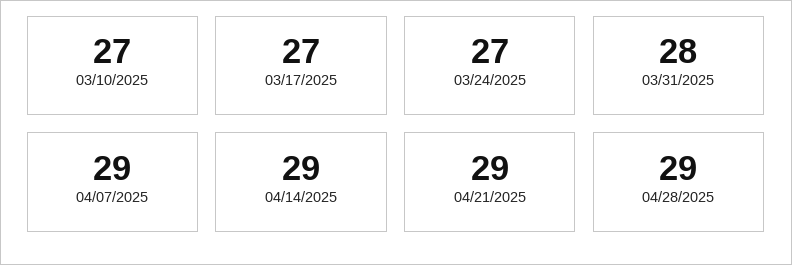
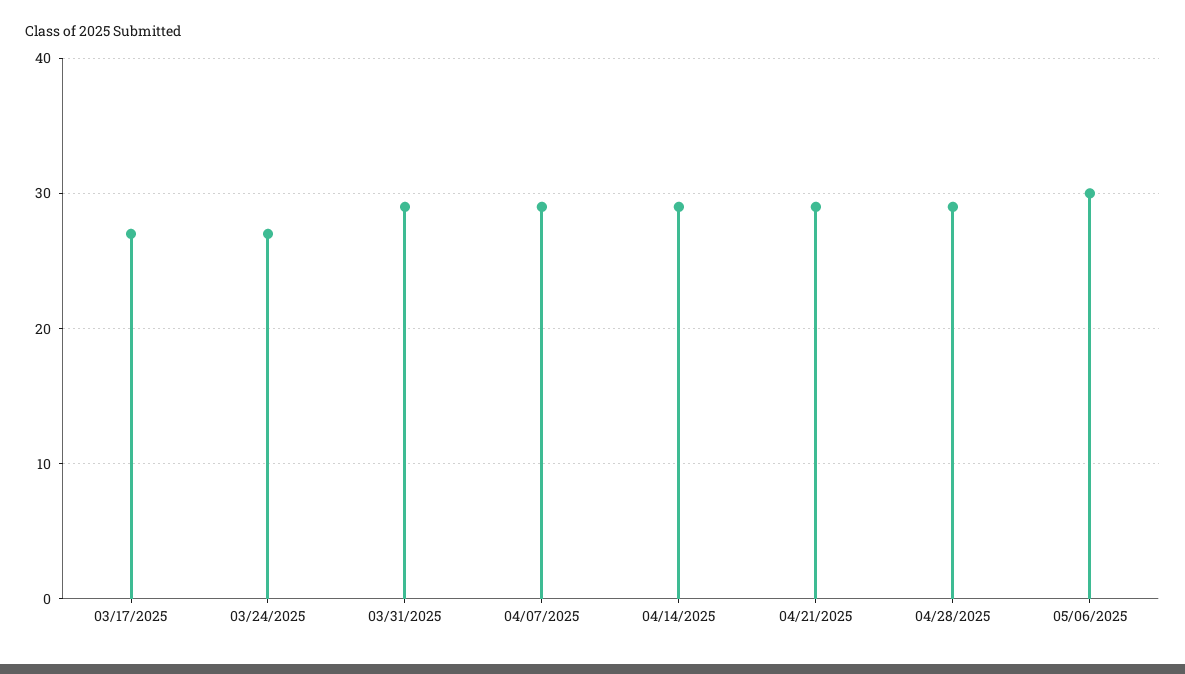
03/10/2025: 27 -> none
03/31/2025: 28 -> 29
05/06/2025: none -> 30

